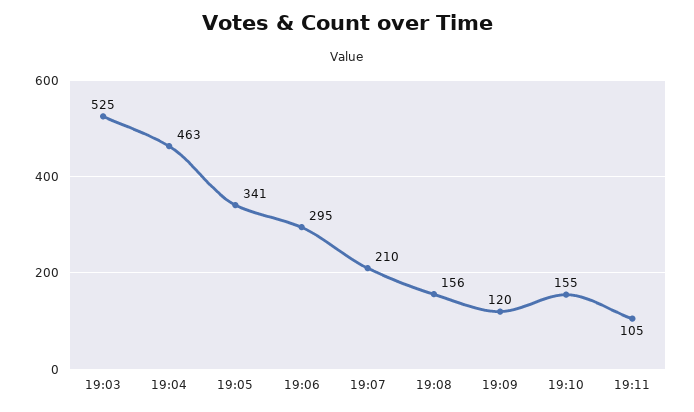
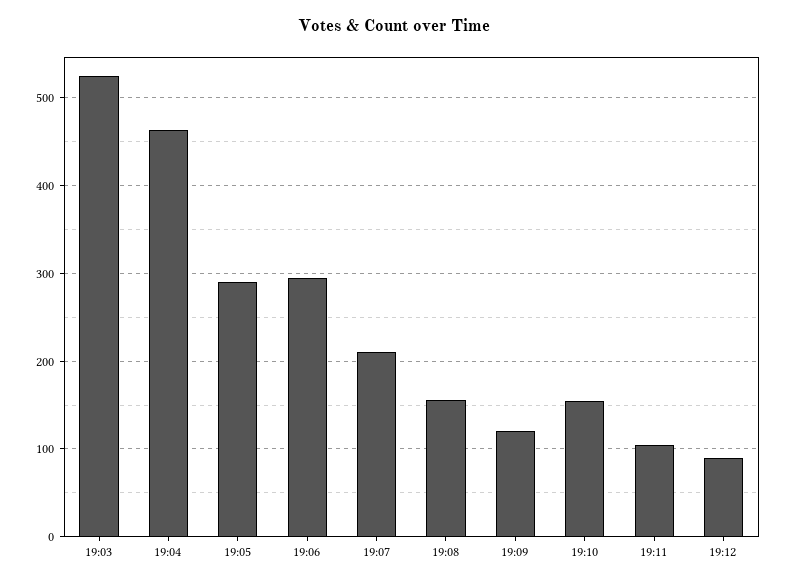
19:05: 341 -> 290
19:12: none -> 90

